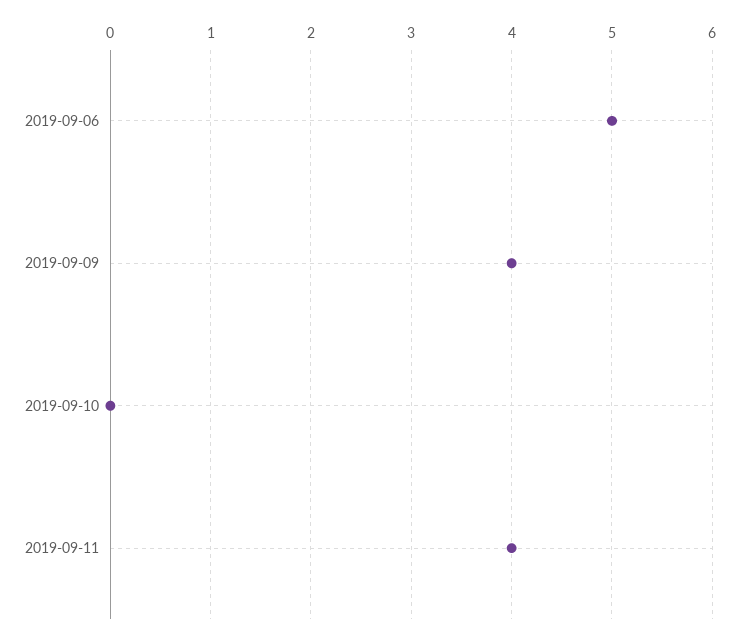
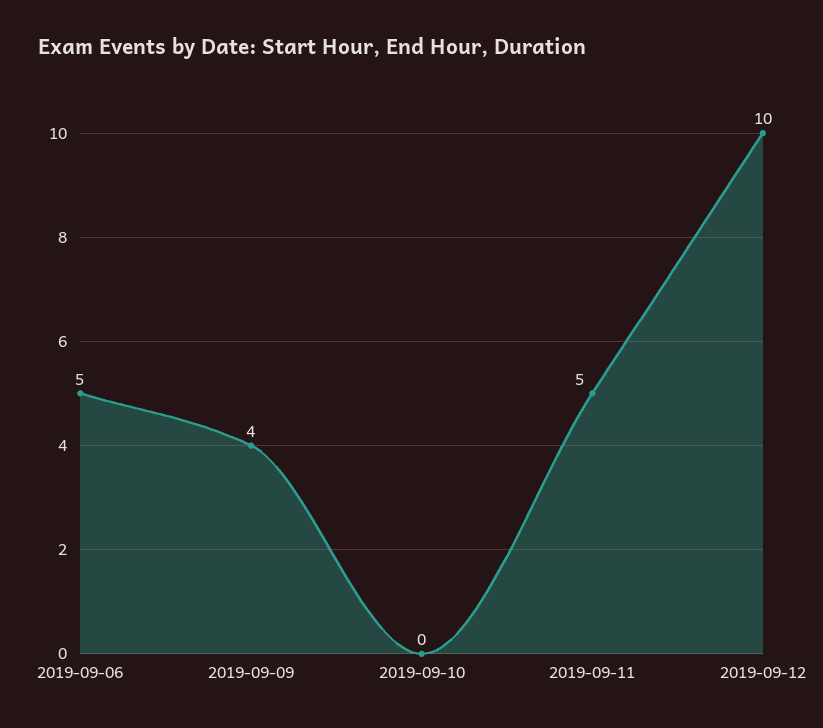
2019-09-11: 4 -> 5
2019-09-12: none -> 10

